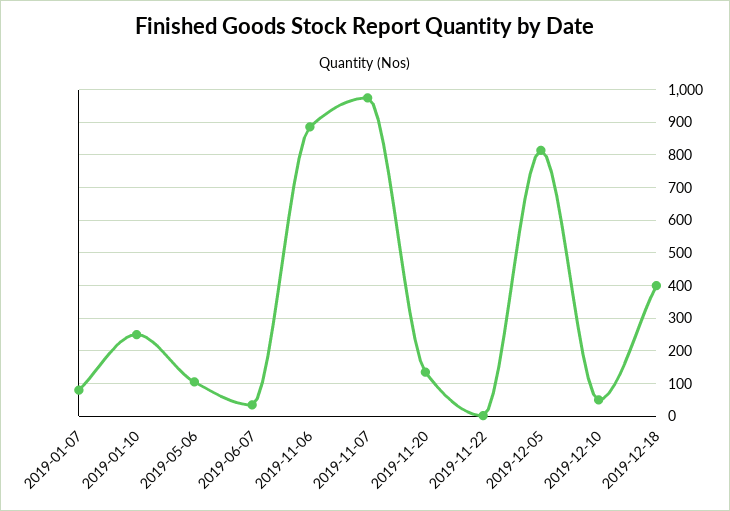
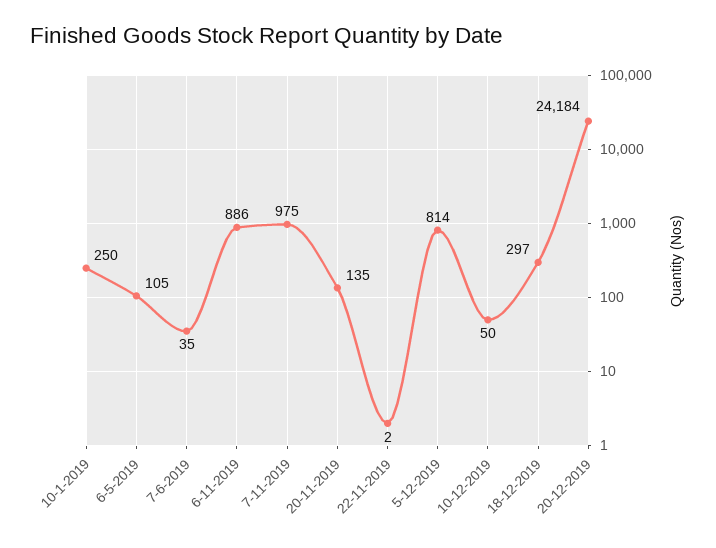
2019-01-07: 80 -> none
2019-12-18: 400 -> 297
20-12-2019: none -> 24184

